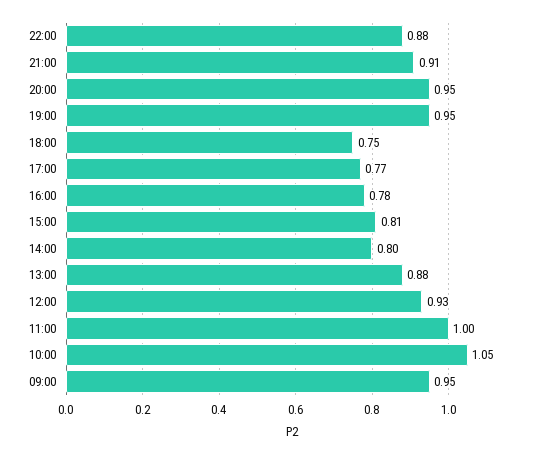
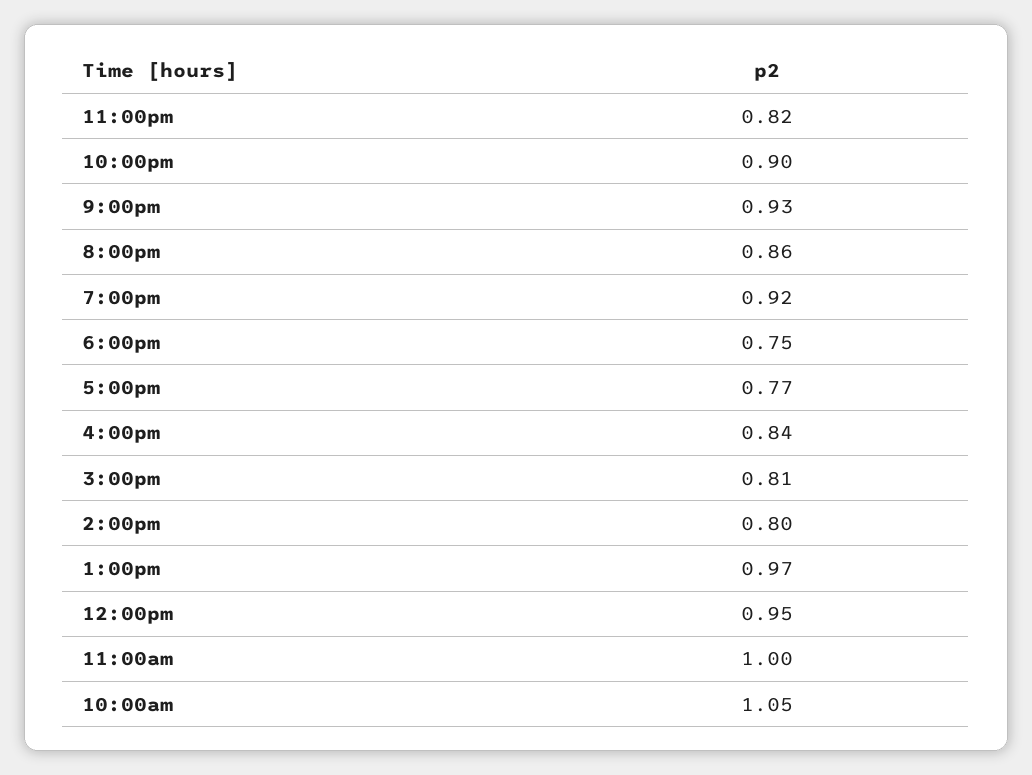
22:00: 0.88 -> 0.9
21:00: 0.91 -> 0.93
20:00: 0.95 -> 0.86
19:00: 0.95 -> 0.92
16:00: 0.78 -> 0.84
13:00: 0.88 -> 0.97
12:00: 0.93 -> 0.95
09:00: 0.95 -> none
11:00pm: none -> 0.82

